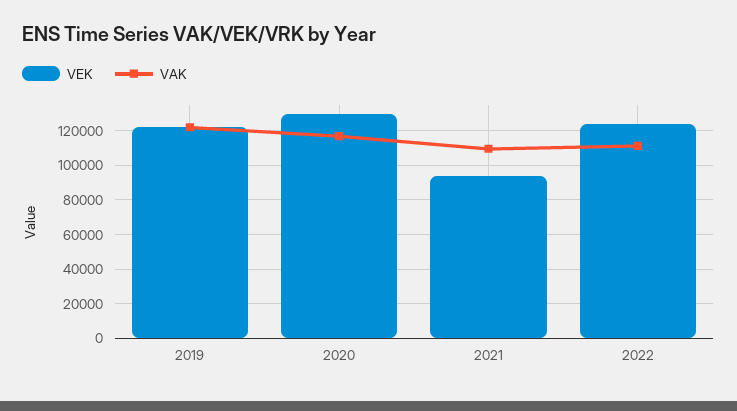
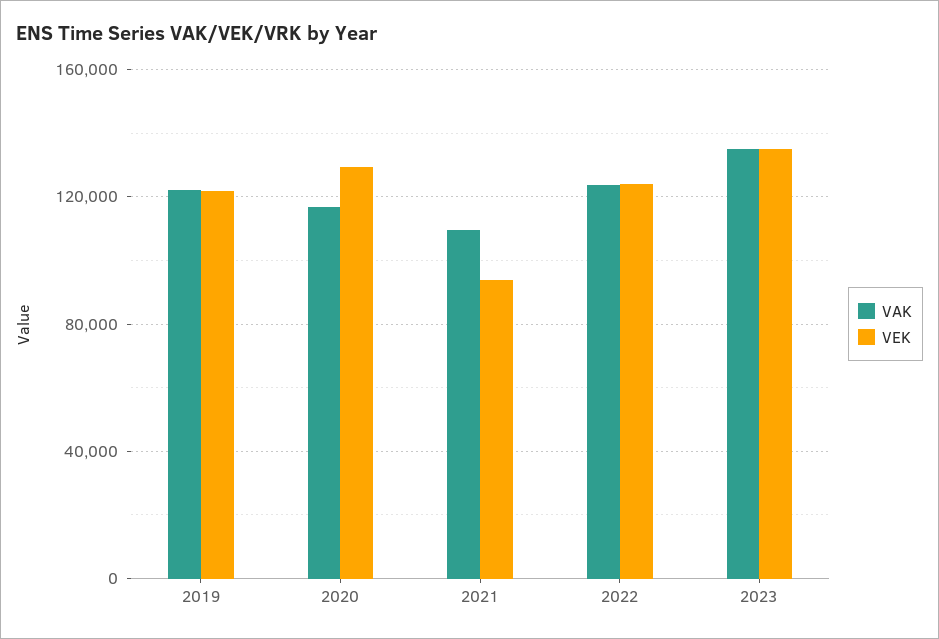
VAK, 2022: 110000 -> 125000
VAK, 2023: none -> 135000
VEK, 2023: none -> 135000

